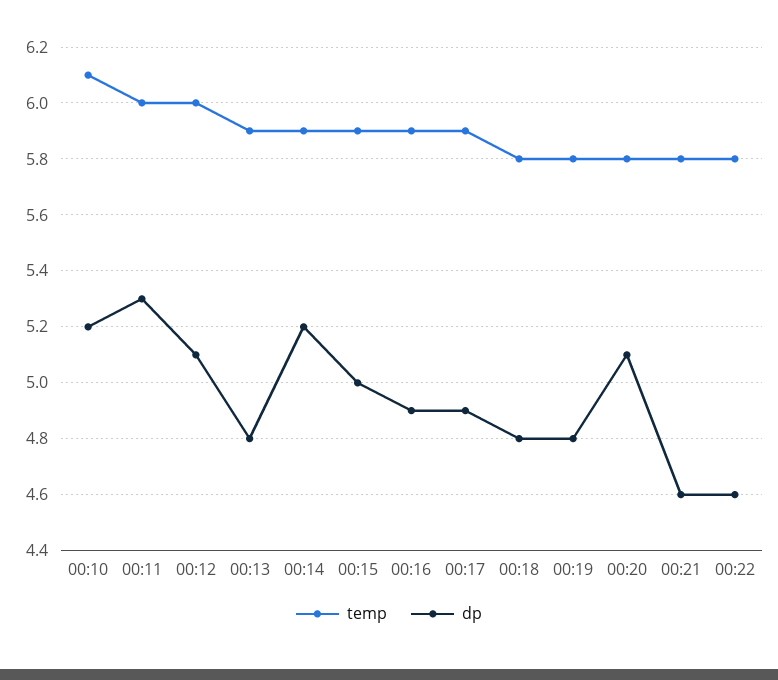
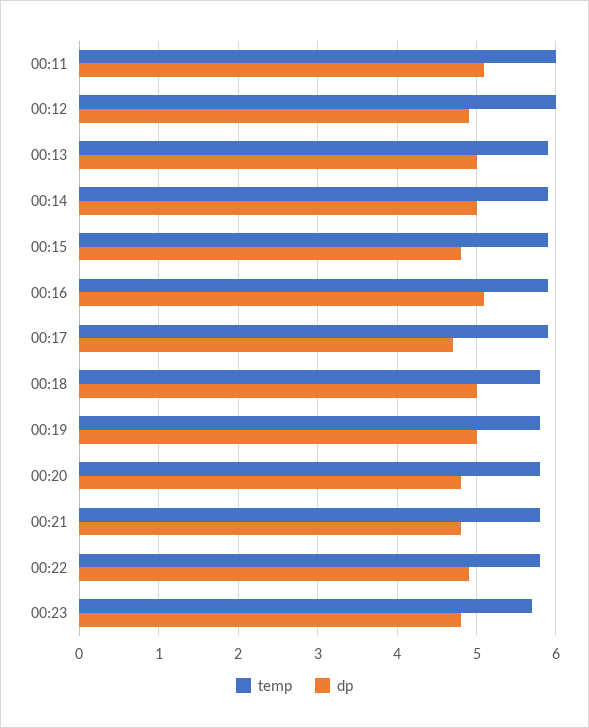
temp, 00:10: 6.1 -> none
dp, 00:10: 5.2 -> none
dp, 00:11: 5.3 -> 5.1
dp, 00:12: 5.1 -> 4.9
dp, 00:13: 4.8 -> 5
dp, 00:14: 5.2 -> 5
dp, 00:15: 5 -> 4.8
dp, 00:16: 4.9 -> 5.1
dp, 00:17: 4.9 -> 4.7
dp, 00:18: 4.8 -> 5
dp, 00:19: 4.8 -> 5
dp, 00:20: 5.1 -> 4.8
dp, 00:21: 4.6 -> 4.8
dp, 00:22: 4.6 -> 4.9
temp, 00:23: none -> 5.7
dp, 00:23: none -> 4.8

